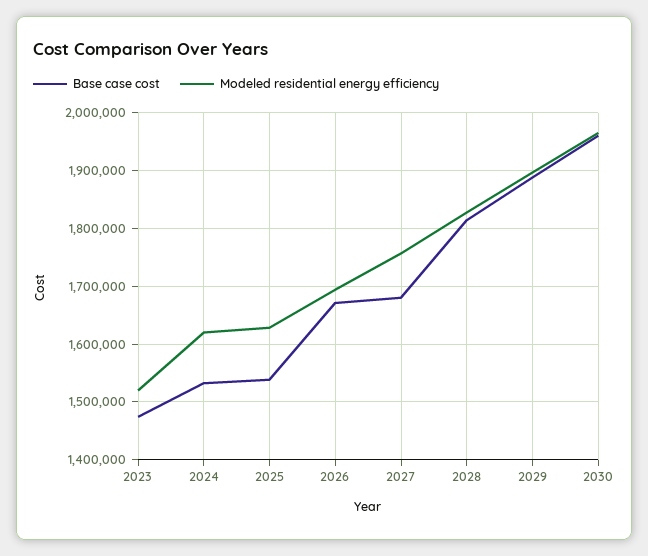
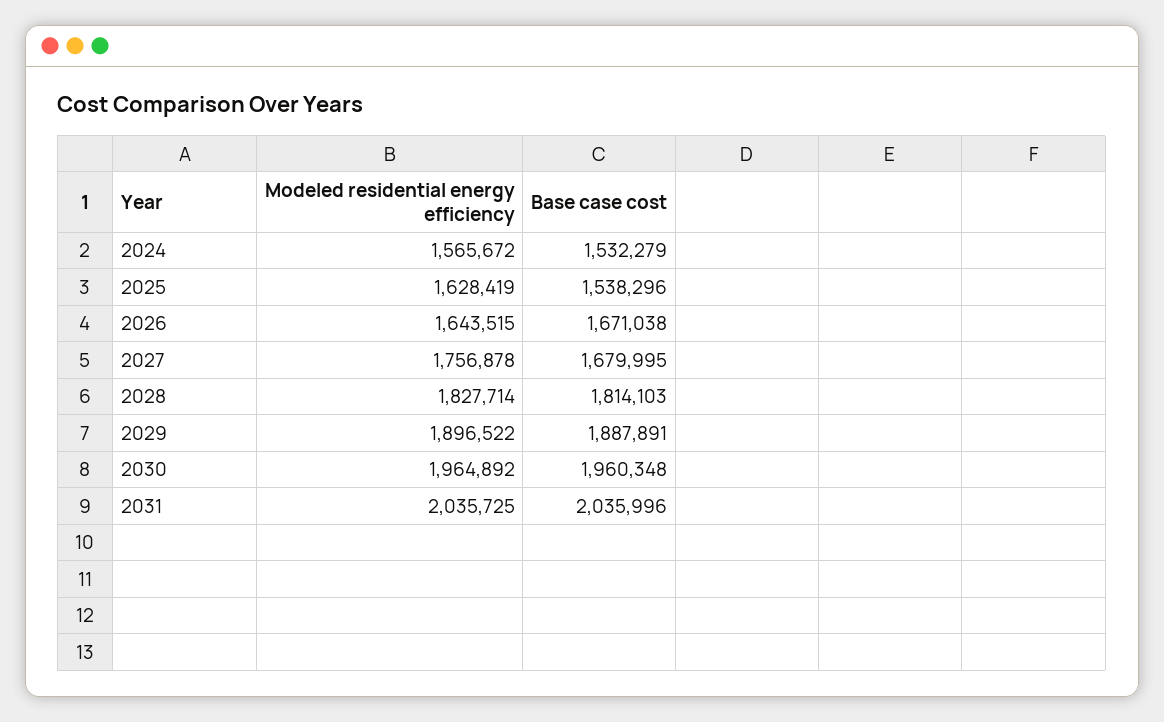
Base case cost, 2023: 1480000 -> none
Modeled residential energy efficiency, 2023: 1520000 -> none
Modeled residential energy efficiency, 2024: 1620000 -> 1565672
Modeled residential energy efficiency, 2026: 1700000 -> 1643515
Modeled residential energy efficiency, 2031: none -> 2035725
Base case cost, 2031: none -> 2035996

